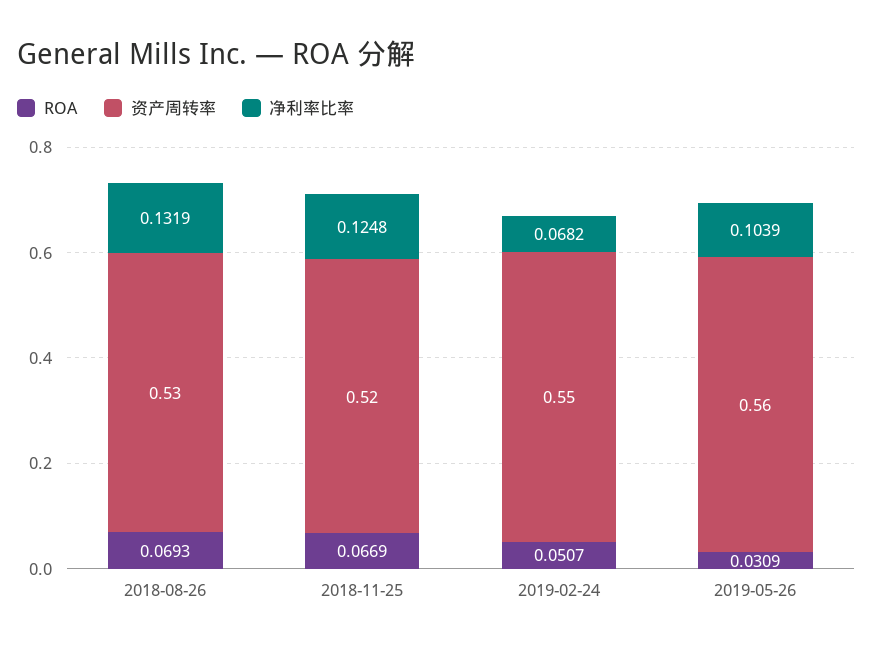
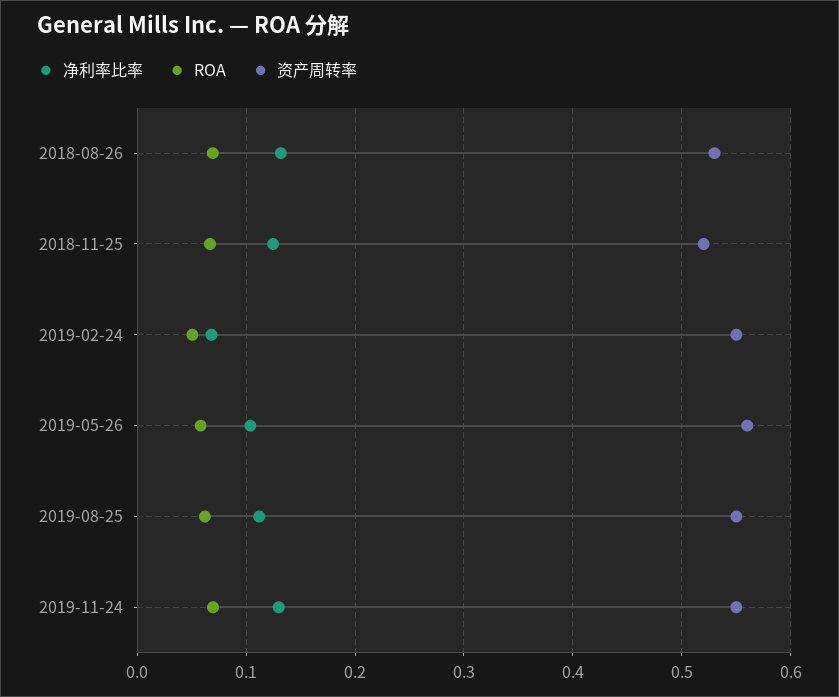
ROA, 2019-05-26: 0.0309 -> 0.06
净利率比率, 2019-08-25: none -> 0.11
ROA, 2019-08-25: none -> 0.06
资产周转率, 2019-08-25: none -> 0.55
净利率比率, 2019-11-24: none -> 0.13
ROA, 2019-11-24: none -> 0.07
资产周转率, 2019-11-24: none -> 0.55

